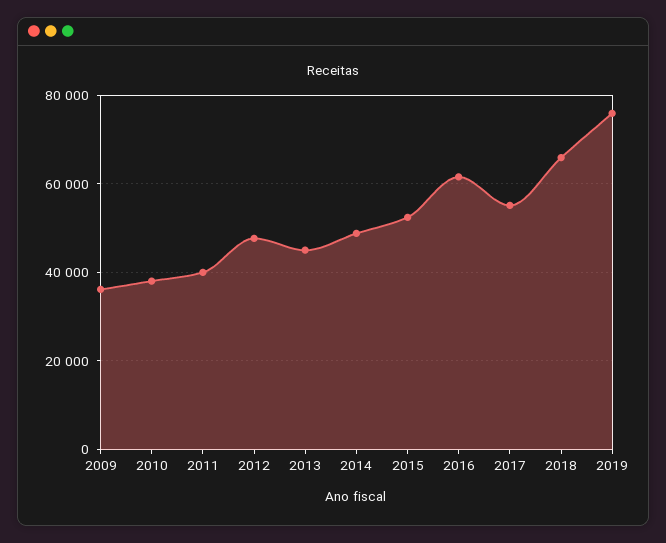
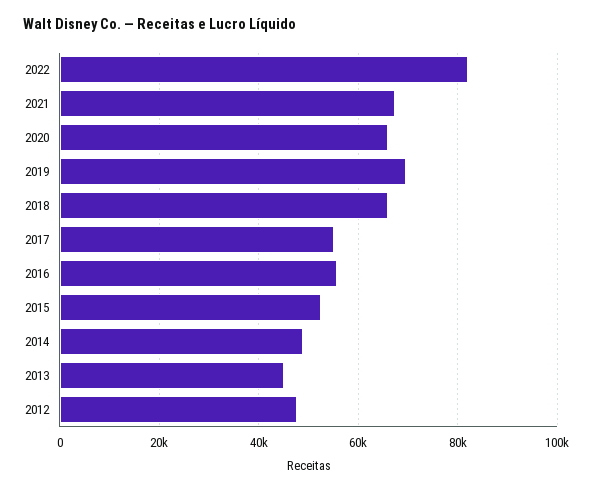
2009: 36000 -> none
2010: 38000 -> none
2011: 40000 -> none
2016: 62000 -> 56000
2019: 76000 -> 70000
2022: none -> 82000
2021: none -> 68000
2020: none -> 66000

